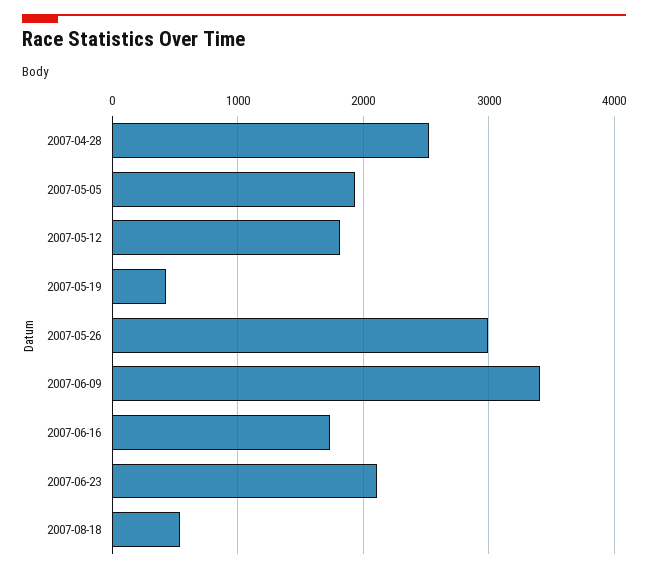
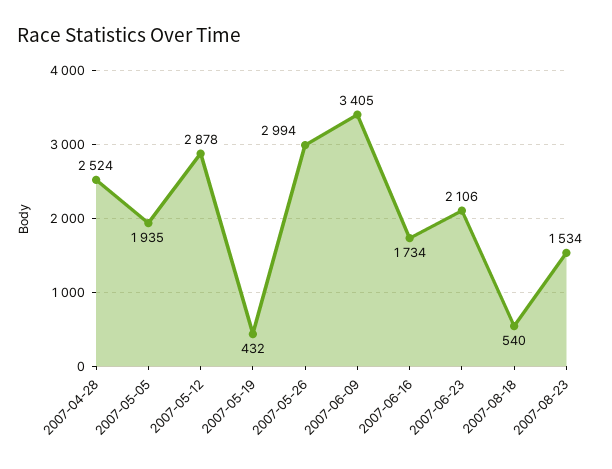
2007-05-12: 1800 -> 2878
2007-08-23: none -> 1534

